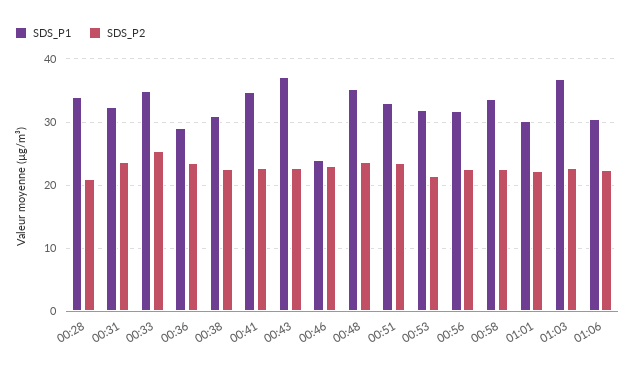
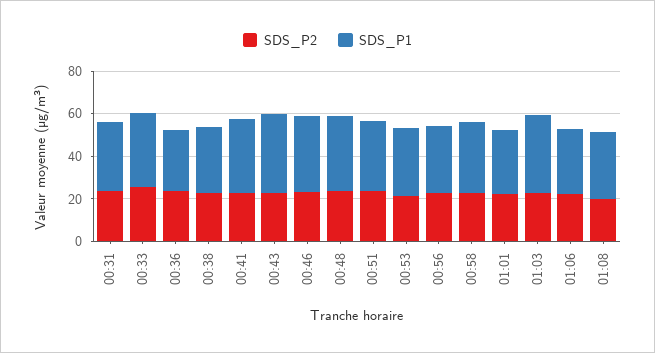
SDS_P1, 00:28: 34 -> none
SDS_P2, 00:28: 21 -> none
SDS_P1, 00:46: 24 -> 35
SDS_P2, 01:08: none -> 20
SDS_P1, 01:08: none -> 30

